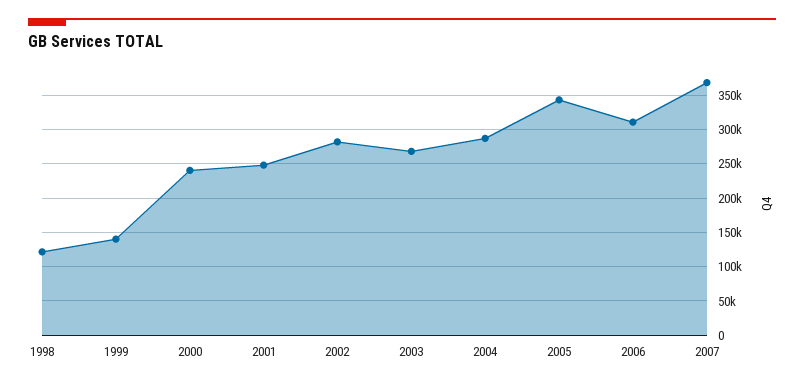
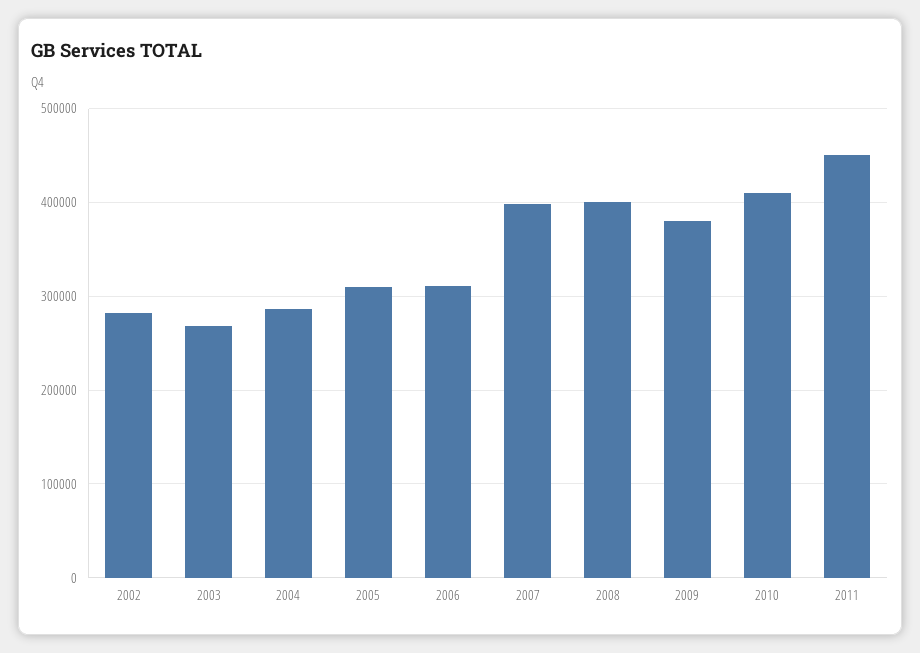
1998: 120000 -> none
1999: 140000 -> none
2000: 240000 -> none
2001: 250000 -> none
2005: 340000 -> 310000
2007: 370000 -> 400000
2008: none -> 400000
2009: none -> 380000
2010: none -> 410000
2011: none -> 450000

